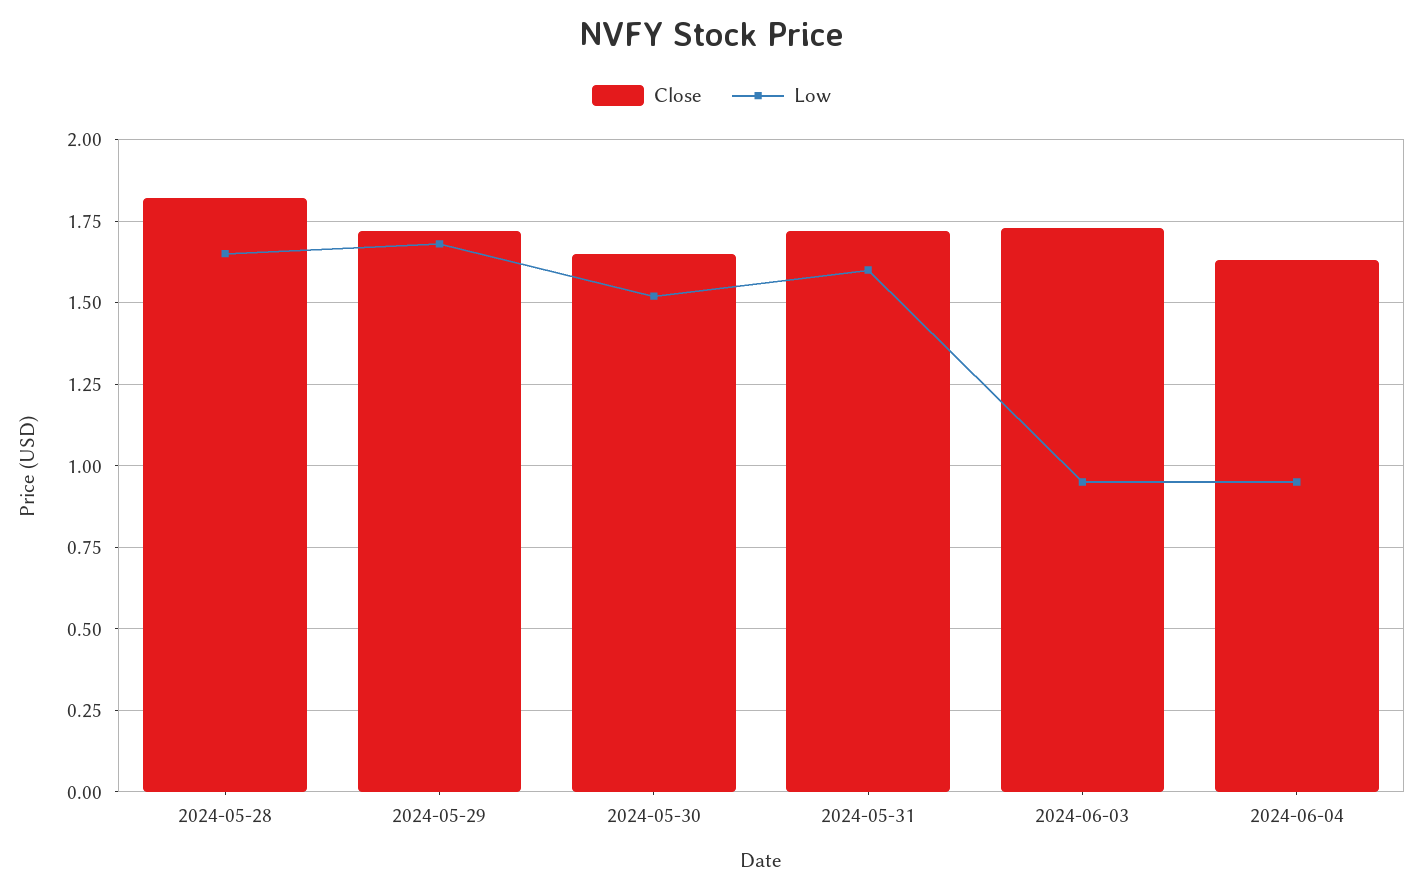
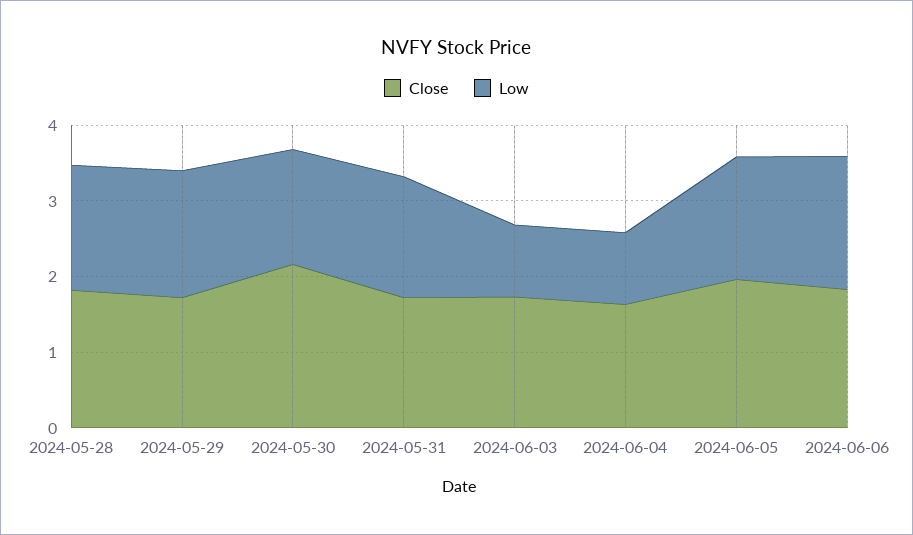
Close, 2024-05-30: 1.65 -> 2.2
Close, 2024-06-05: none -> 2
Low, 2024-06-05: none -> 1.6
Close, 2024-06-06: none -> 1.8
Low, 2024-06-06: none -> 1.8

